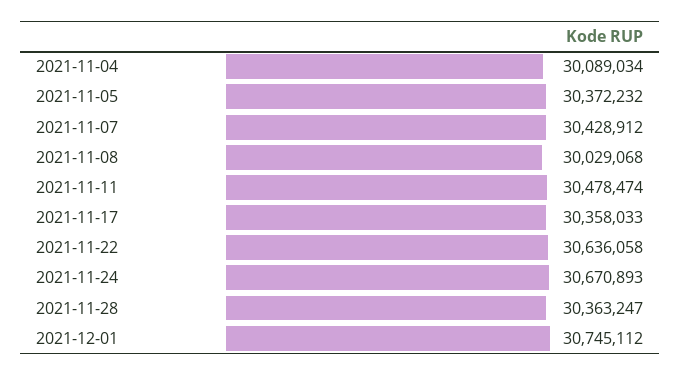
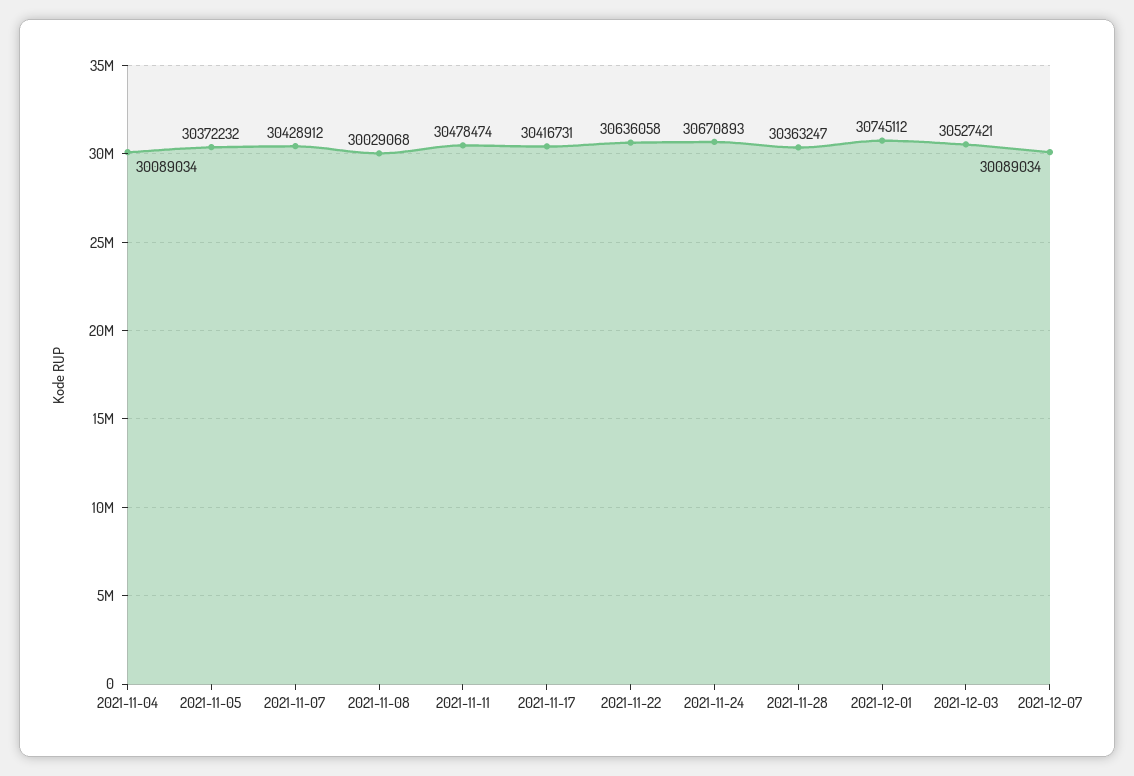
2021-11-17: 30358033 -> 30416731
2021-12-03: none -> 30527421
2021-12-07: none -> 30089034

